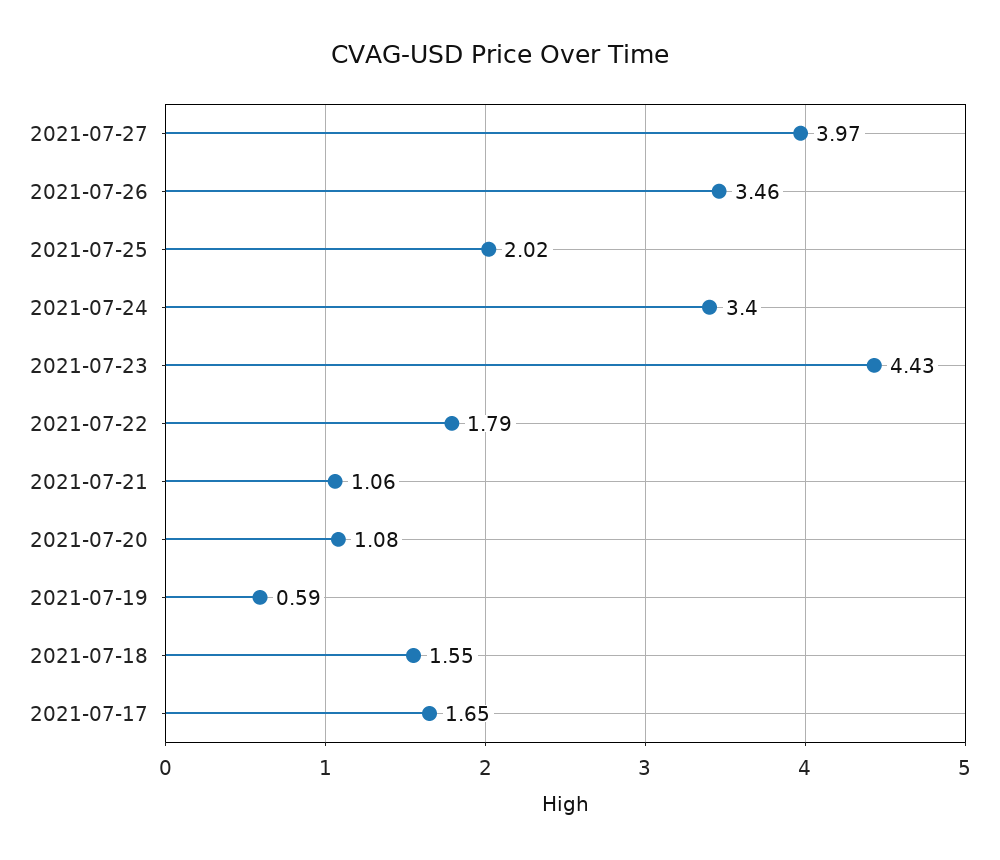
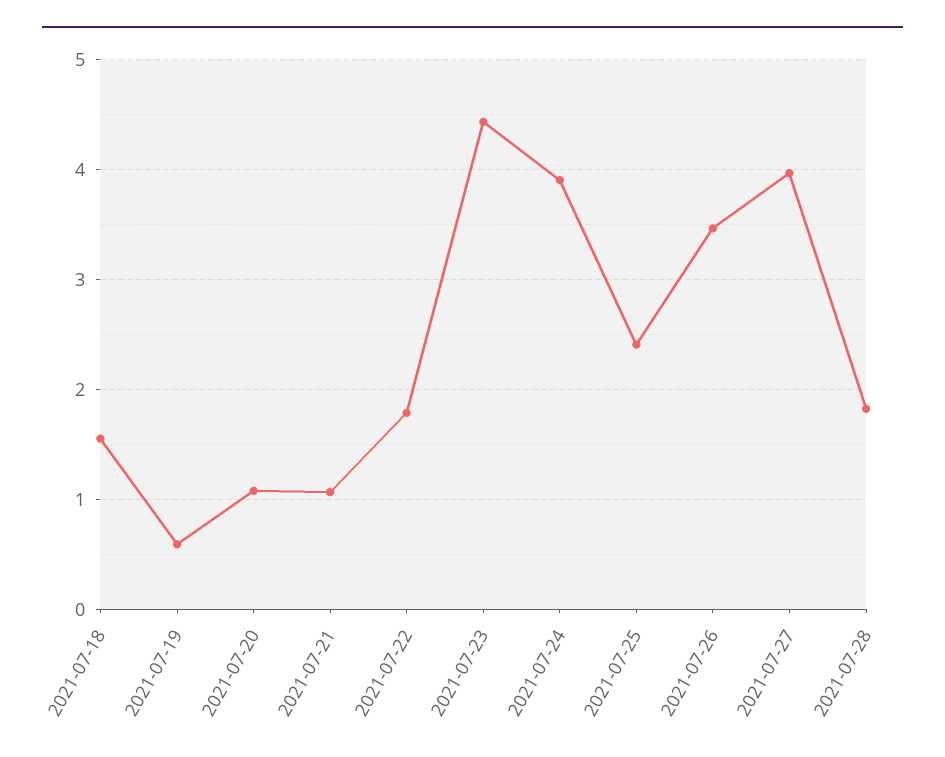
2021-07-25: 2.02 -> 2.4
2021-07-24: 3.4 -> 3.9
2021-07-17: 1.65 -> none
2021-07-28: none -> 1.8

